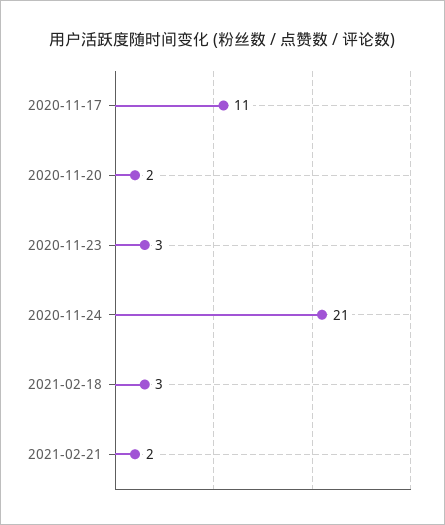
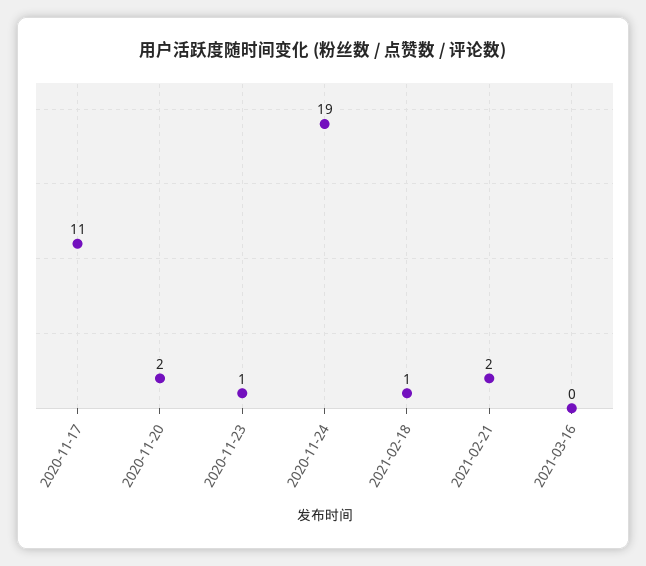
2020-11-23: 3 -> 1
2020-11-24: 21 -> 19
2021-02-18: 3 -> 1
2021-03-16: none -> 0

